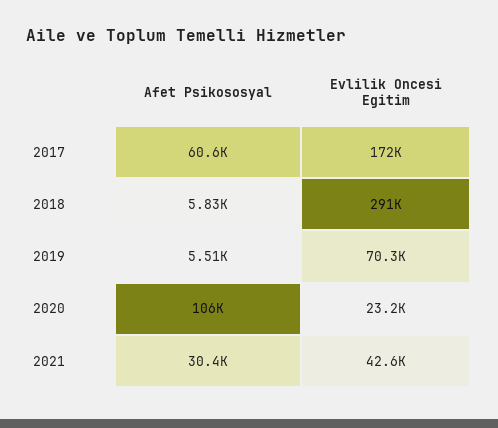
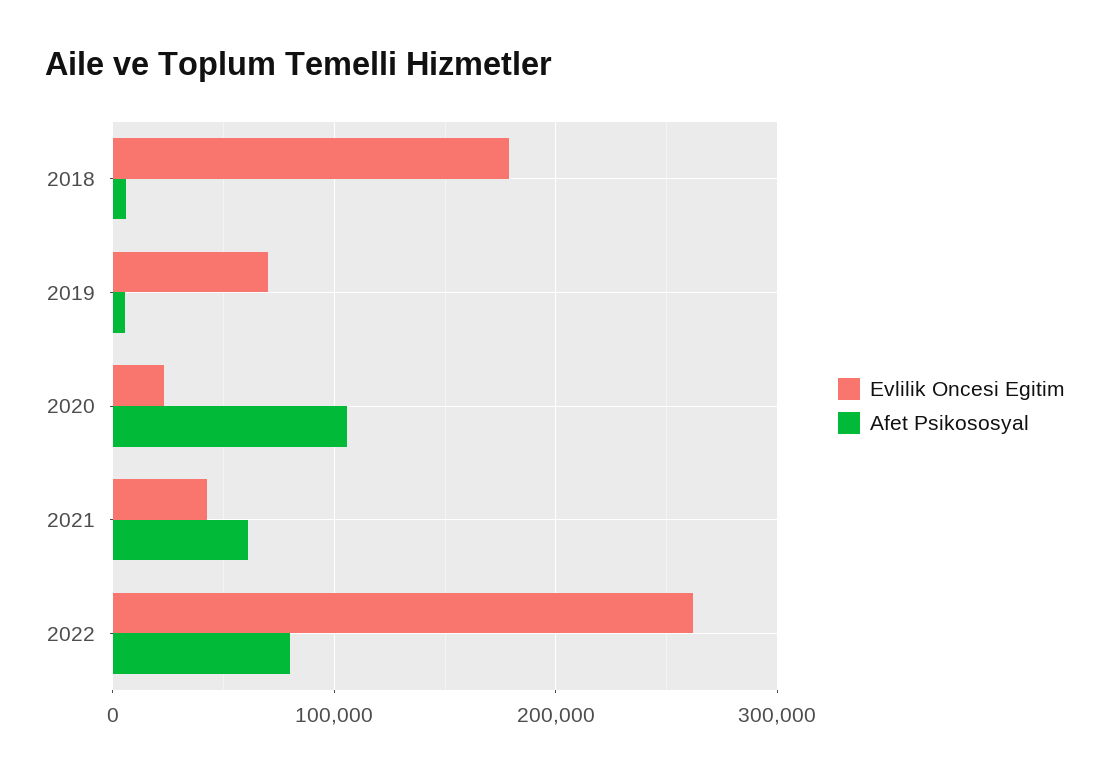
Afet Psikososyal, 2017: 60600 -> none
Evlilik Oncesi Egitim, 2017: 172000 -> none
Evlilik Oncesi Egitim, 2018: 291000 -> 180000
Afet Psikososyal, 2021: 30400 -> 60000
Evlilik Oncesi Egitim, 2022: none -> 260000
Afet Psikososyal, 2022: none -> 80000

